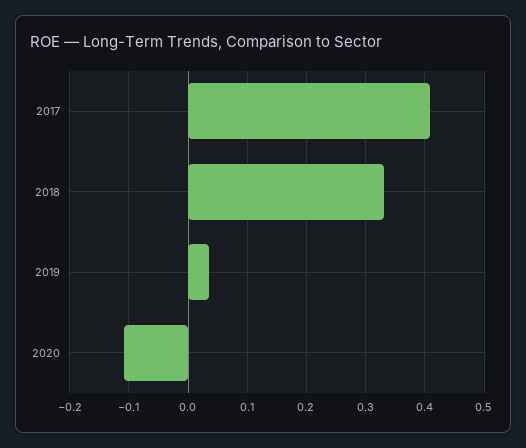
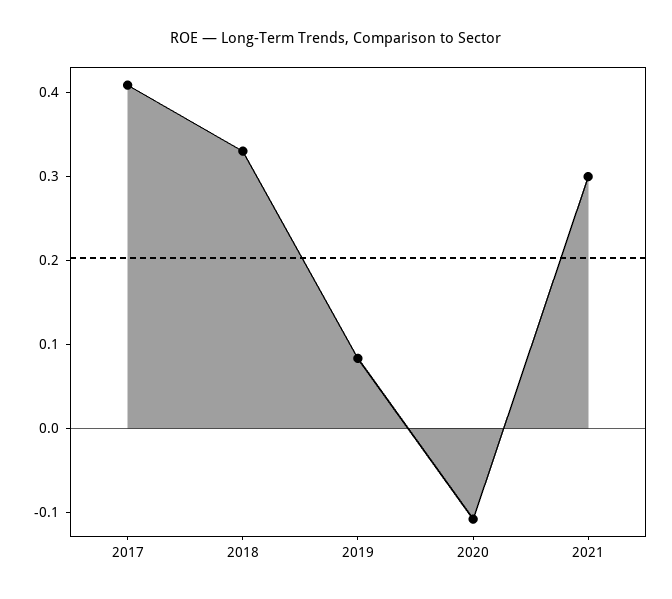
2019: 0.04 -> 0.08
2021: none -> 0.3

